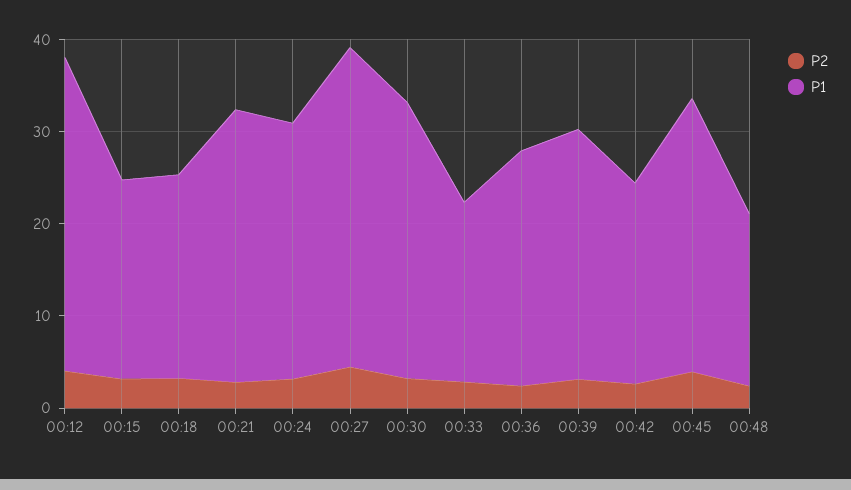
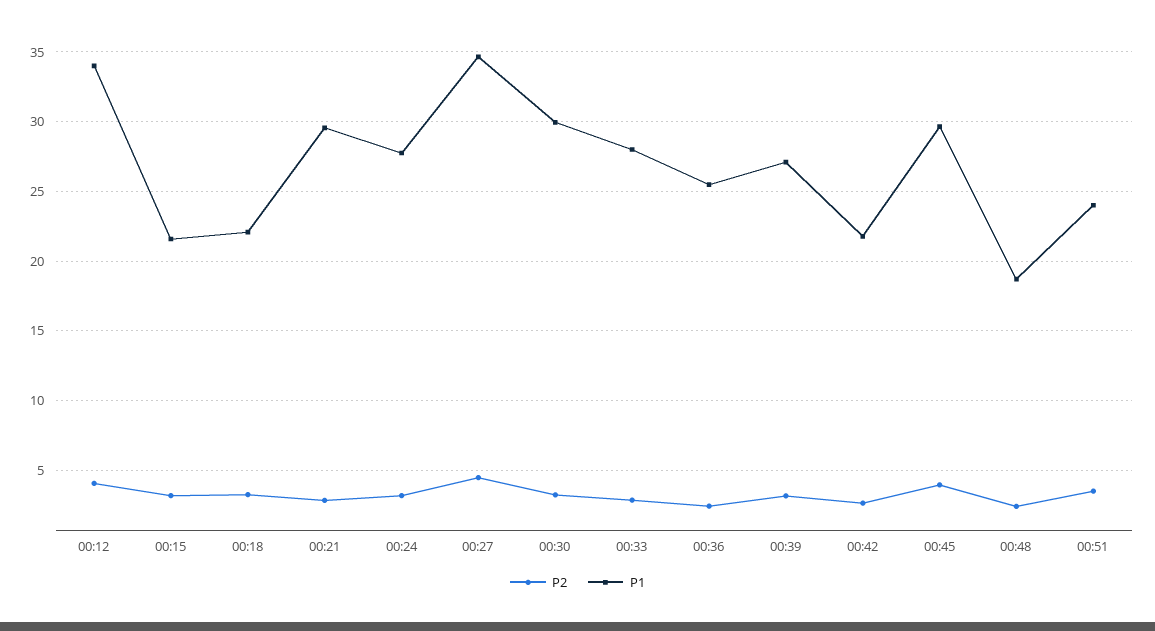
P1, 00:33: 20 -> 28
P2, 00:51: none -> 3.5
P1, 00:51: none -> 24

